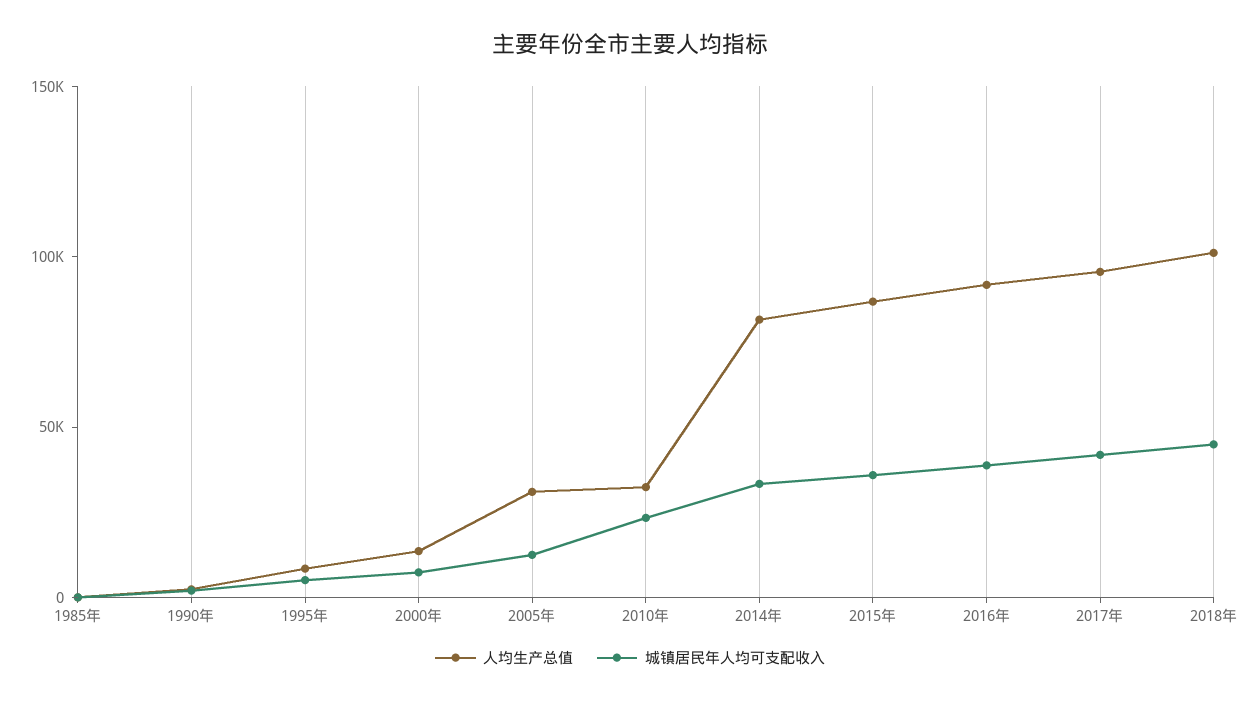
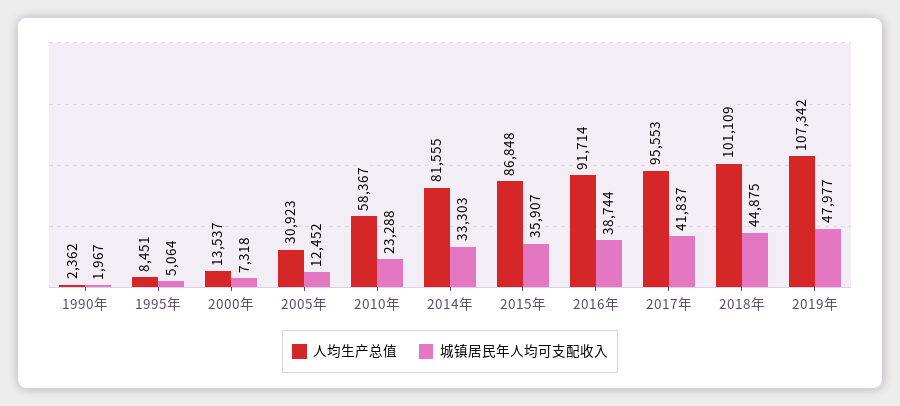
人均生产总值, 1985年: 0 -> none
城镇居民年人均可支配收入, 1985年: 0 -> none
人均生产总值, 2010年: 30000 -> 58367
人均生产总值, 2019年: none -> 107342
城镇居民年人均可支配收入, 2019年: none -> 47977

